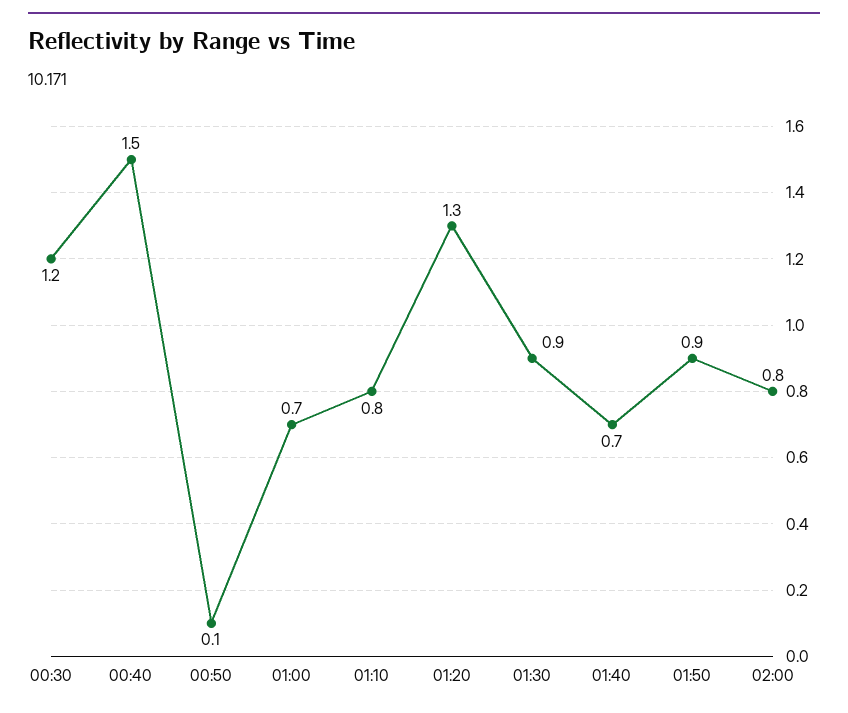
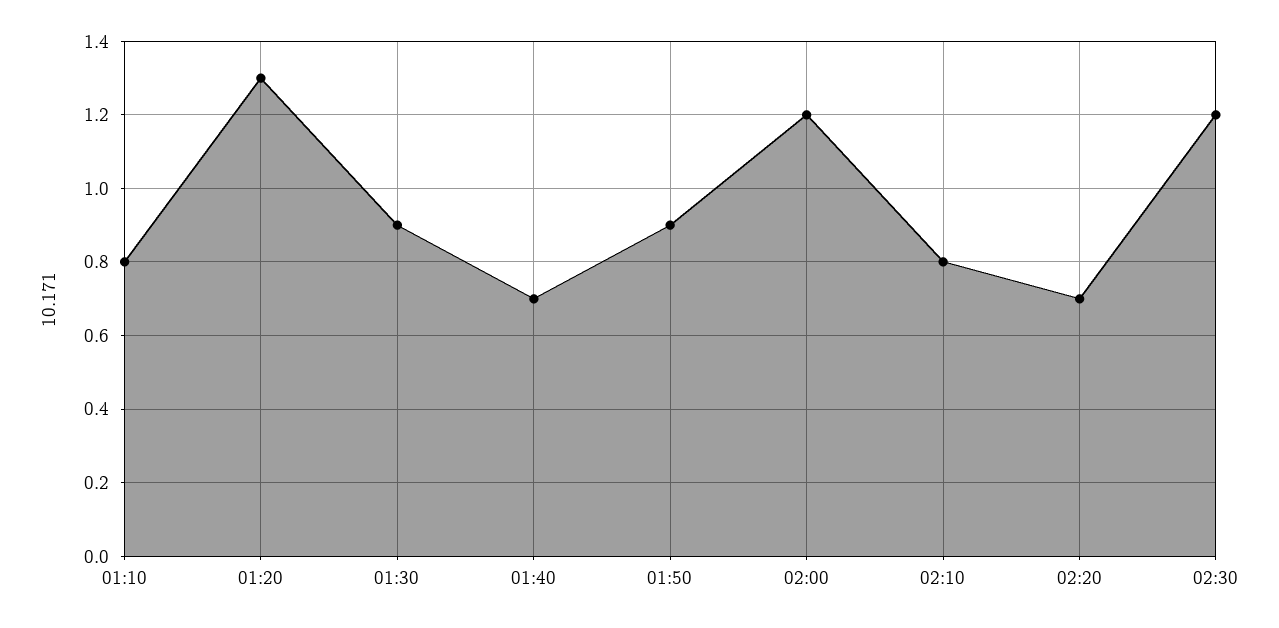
00:30: 1.2 -> none
00:40: 1.5 -> none
00:50: 0.1 -> none
01:00: 0.7 -> none
02:00: 0.8 -> 1.2
02:10: none -> 0.8
02:20: none -> 0.7
02:30: none -> 1.2

